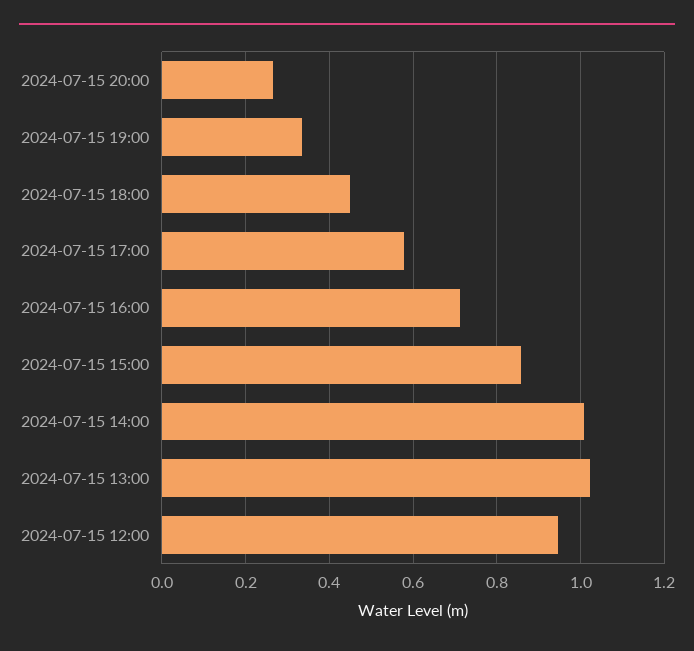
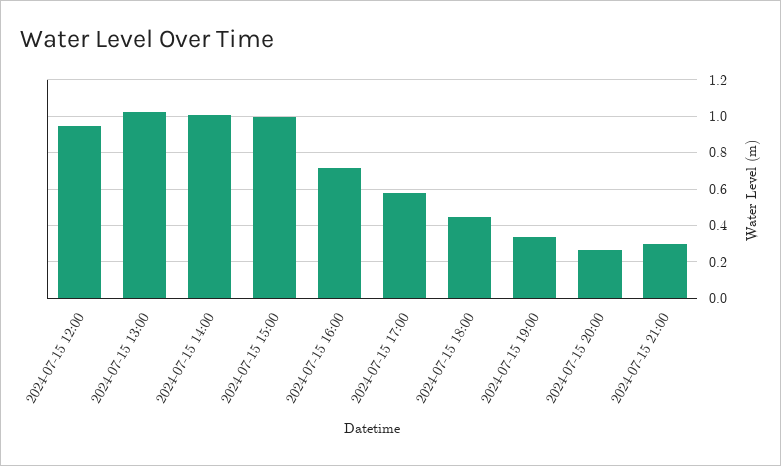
2024-07-15 15:00: 0.86 -> 1
2024-07-15 21:00: none -> 0.3

